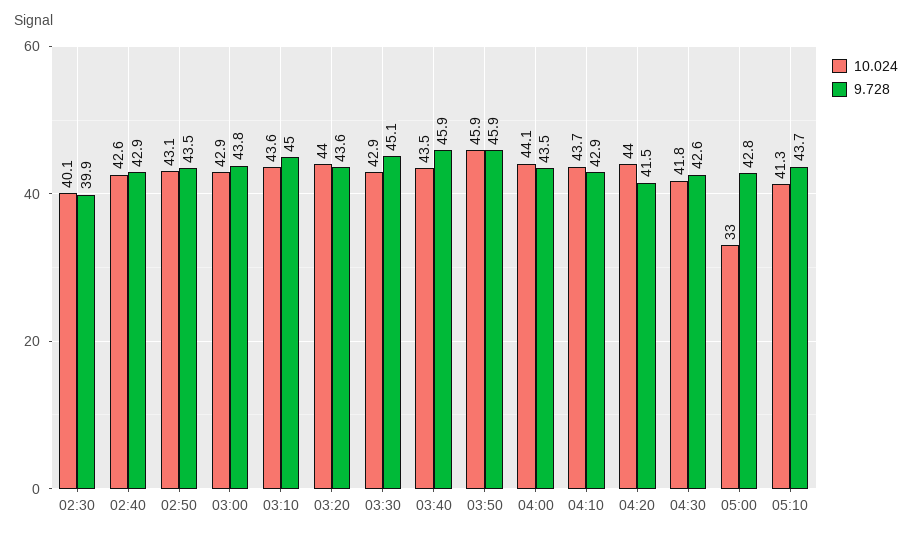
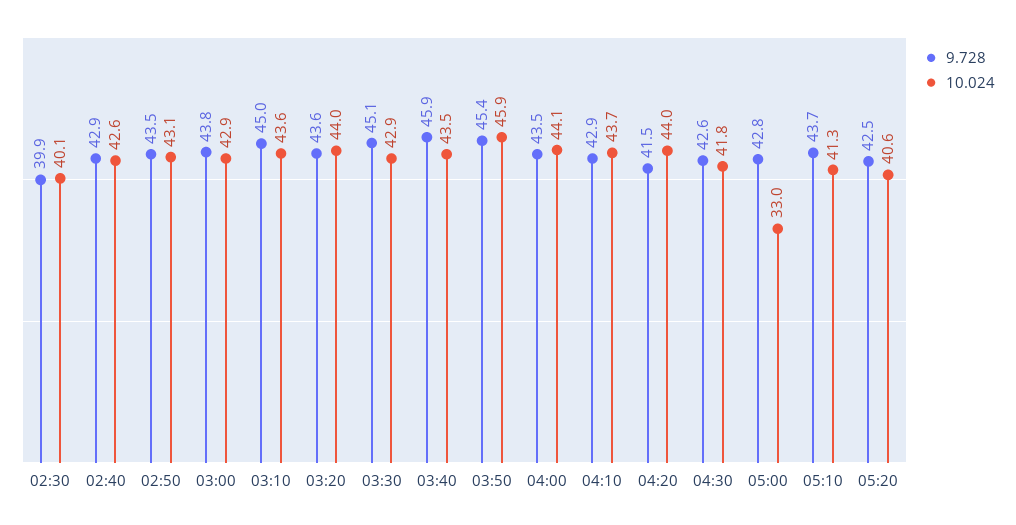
9.728, 03:50: 45.9 -> 45.4
9.728, 05:20: none -> 42.5
10.024, 05:20: none -> 40.6

